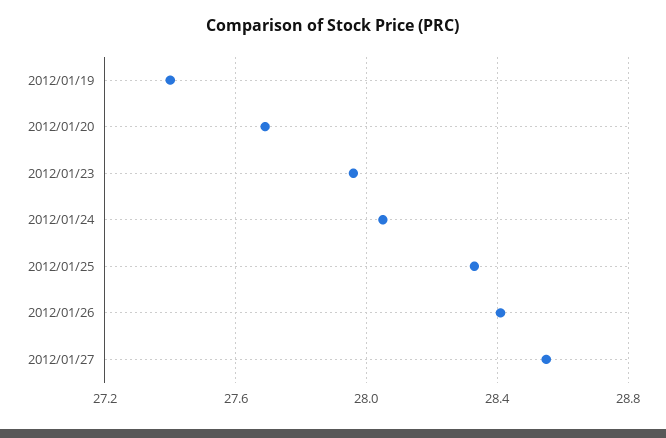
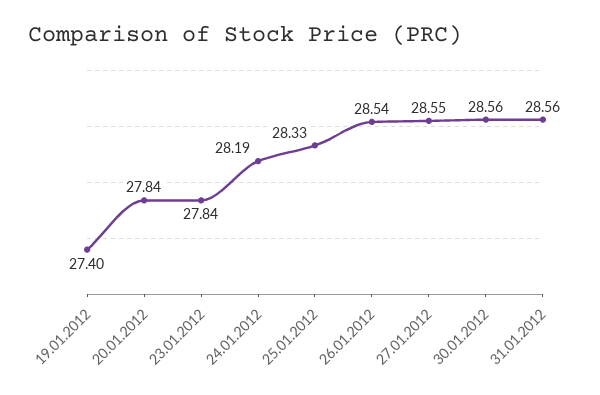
2012/01/20: 27.7 -> 27.84
2012/01/23: 27.95 -> 27.84
2012/01/24: 28.05 -> 28.19
2012/01/26: 28.4 -> 28.54
30.01.2012: none -> 28.56
31.01.2012: none -> 28.56

